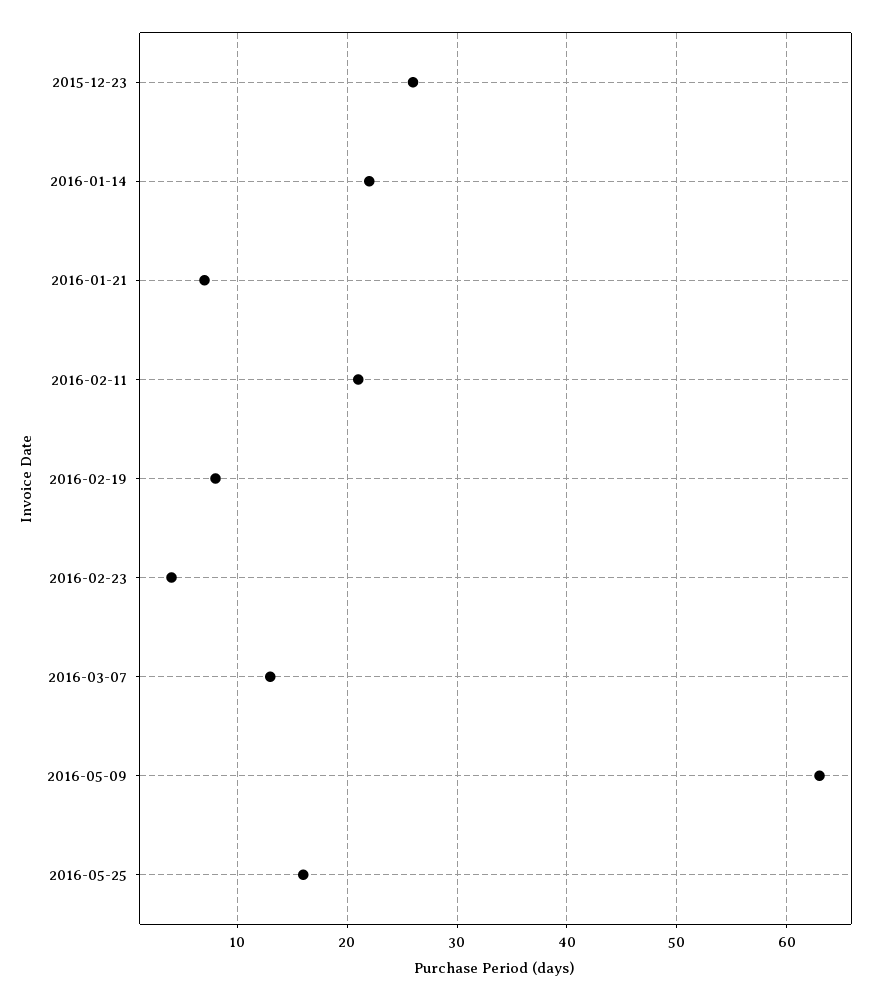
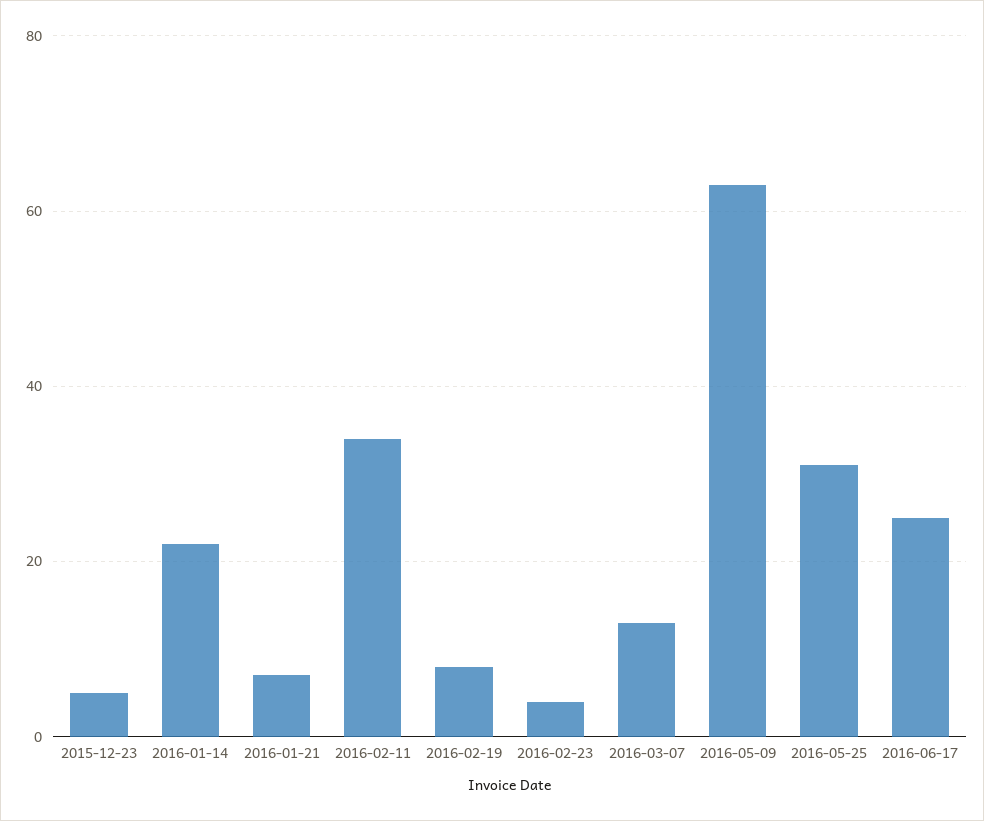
2015-12-23: 26 -> 5
2016-02-11: 21 -> 35
2016-05-25: 16 -> 30
2016-06-17: none -> 25

